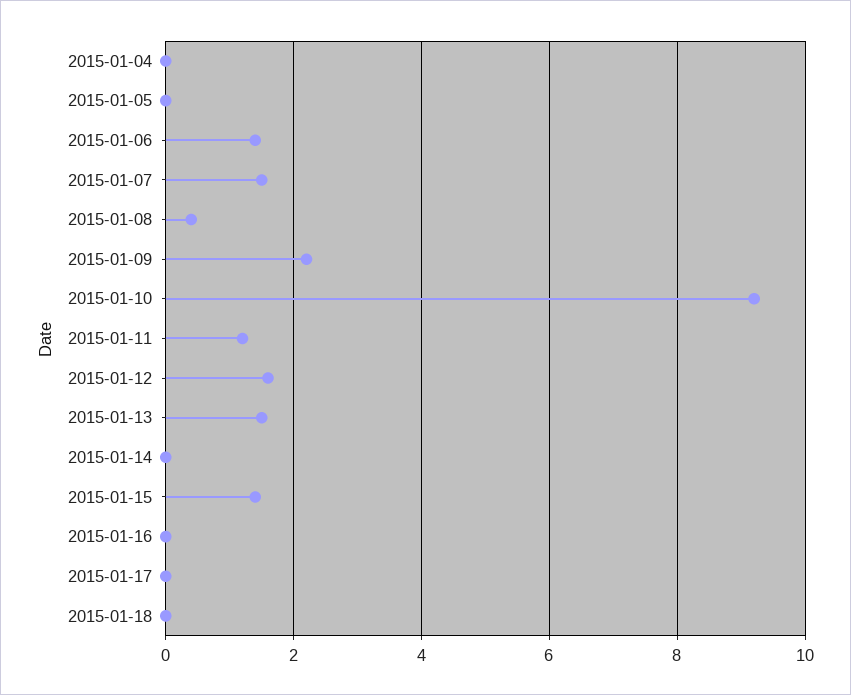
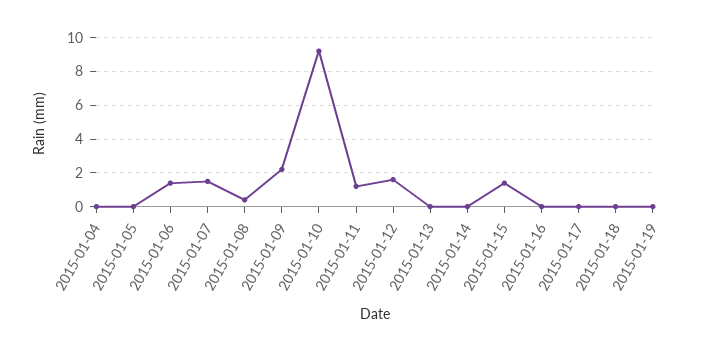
2015-01-13: 1.5 -> 0
2015-01-19: none -> 0

